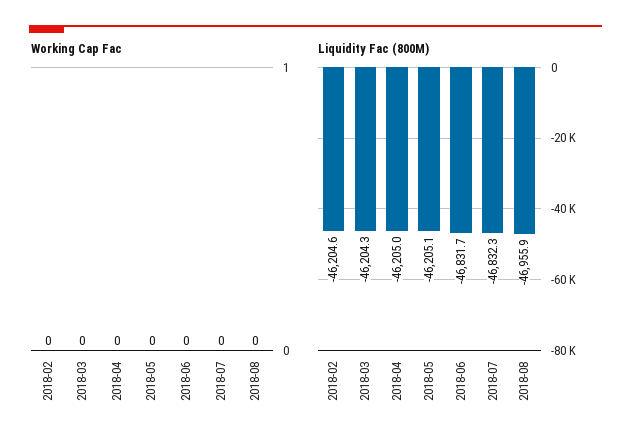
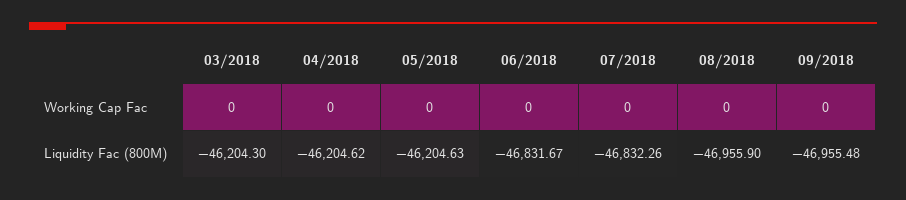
Working Cap Fac, 2018-02: 0 -> none
Liquidity Fac (800M), 2018-02: -46204.6 -> none
Liquidity Fac (800M), 2018-04: -46205 -> -46204.62
Liquidity Fac (800M), 2018-05: -46205.1 -> -46204.63
Working Cap Fac, 09/2018: none -> 0
Liquidity Fac (800M), 09/2018: none -> -46955.48

